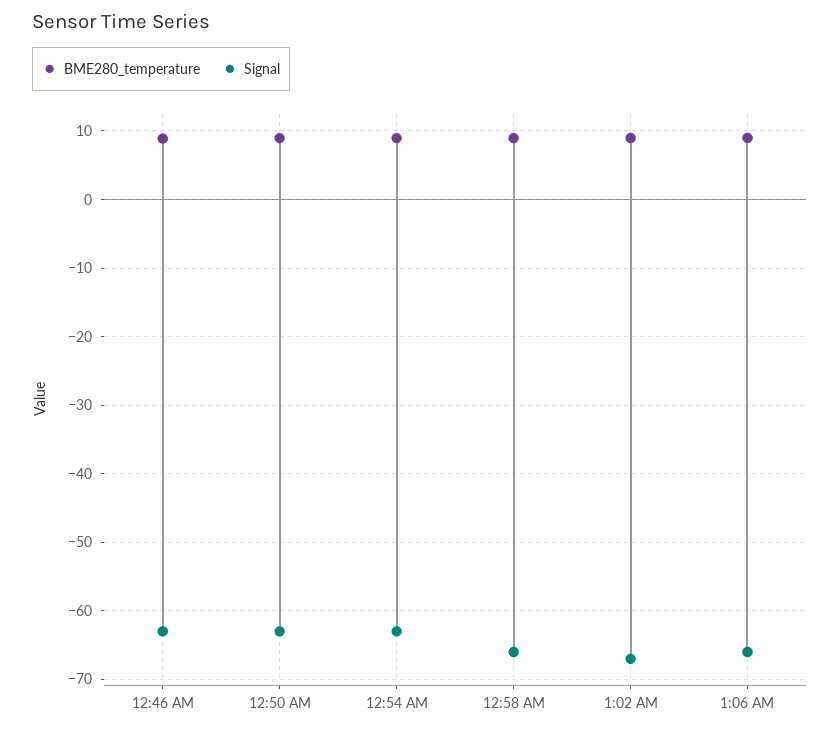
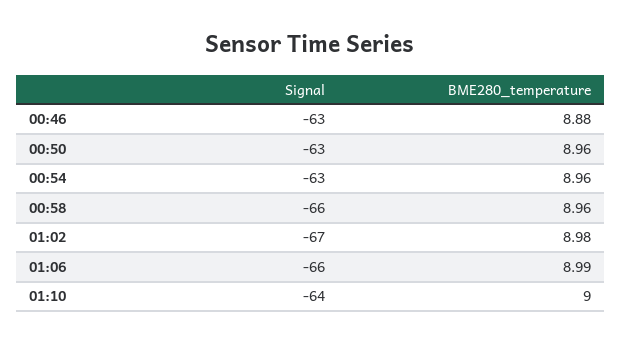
Signal, 01:10: none -> -64
BME280_temperature, 01:10: none -> 9

